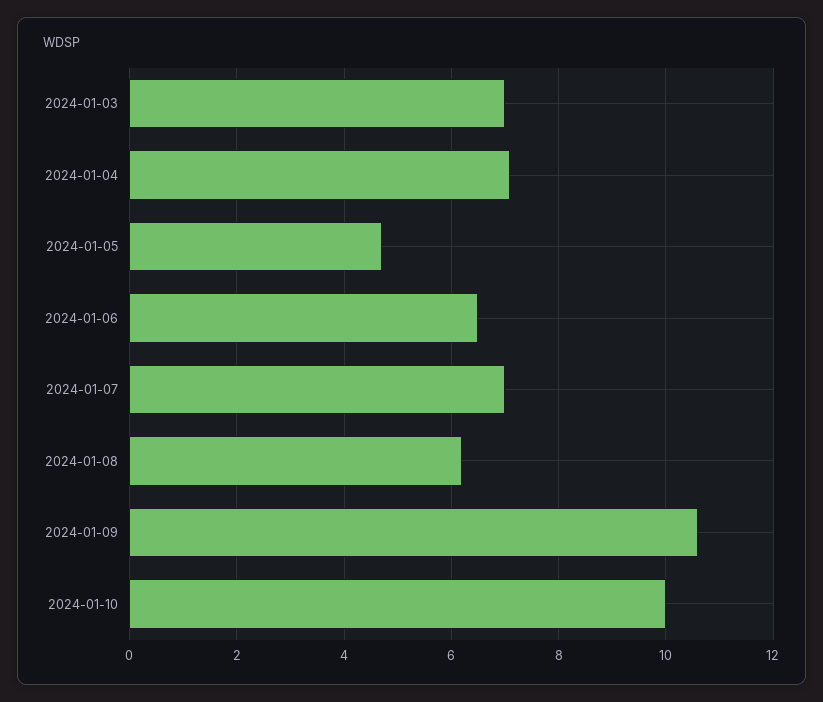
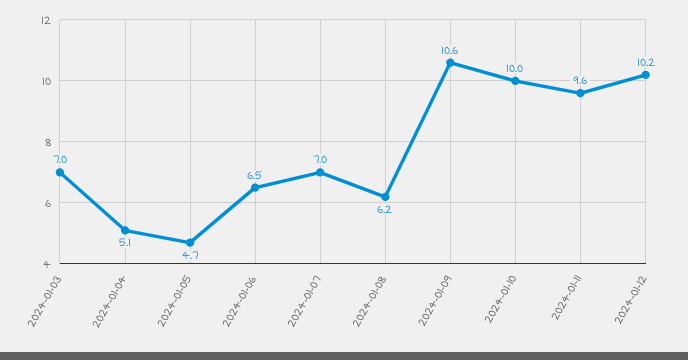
2024-01-04: 7 -> 5.1
2024-01-11: none -> 9.6
2024-01-12: none -> 10.2

